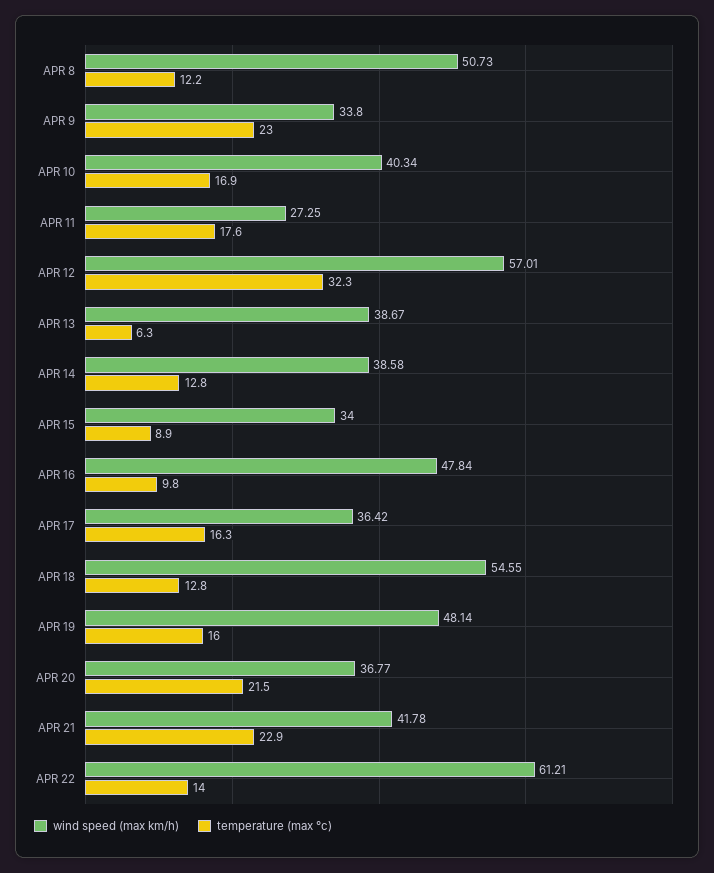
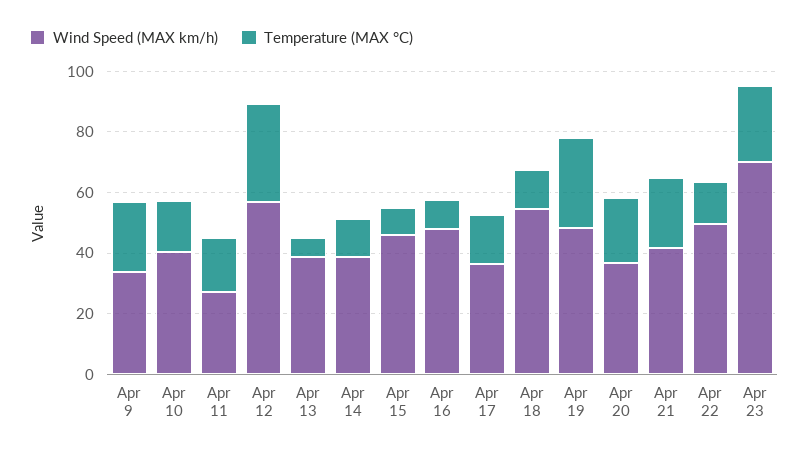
wind speed (max km/h), APR 8: 50.73 -> none
temperature (max °c), APR 8: 12.2 -> none
wind speed (max km/h), APR 15: 34 -> 45
temperature (max °c), APR 19: 16 -> 30
wind speed (max km/h), APR 22: 61.21 -> 50
wind speed (max km/h), Apr 23: none -> 70
temperature (max °c), Apr 23: none -> 25

